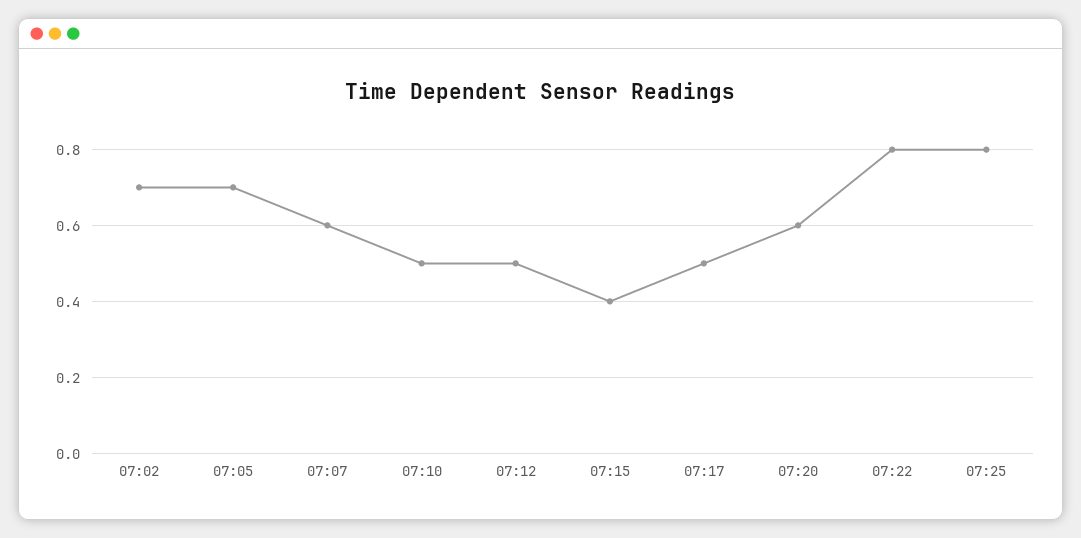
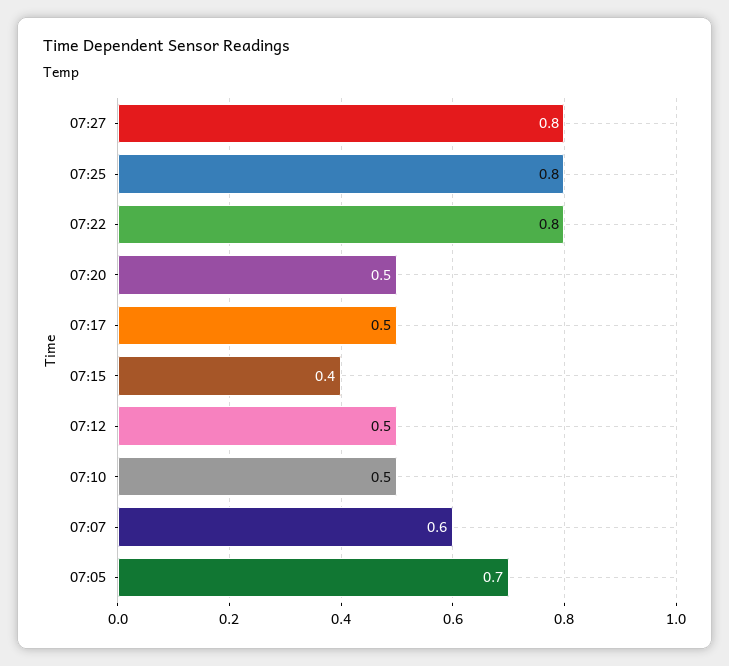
07:02: 0.7 -> none
07:20: 0.6 -> 0.5
07:27: none -> 0.8

